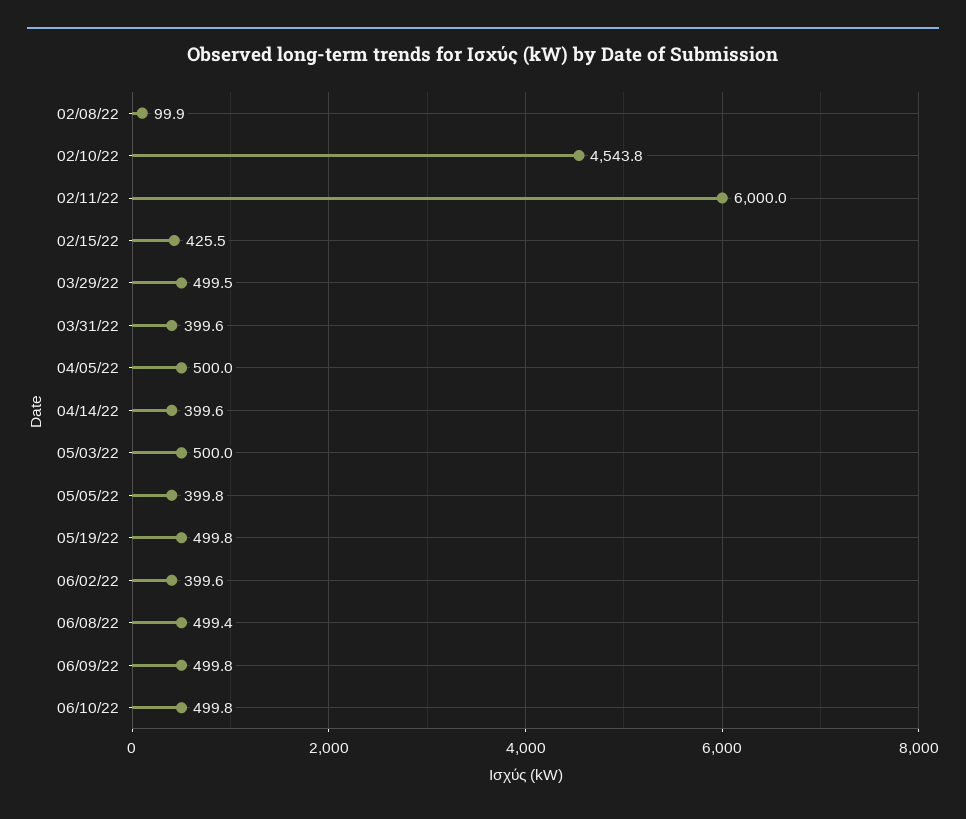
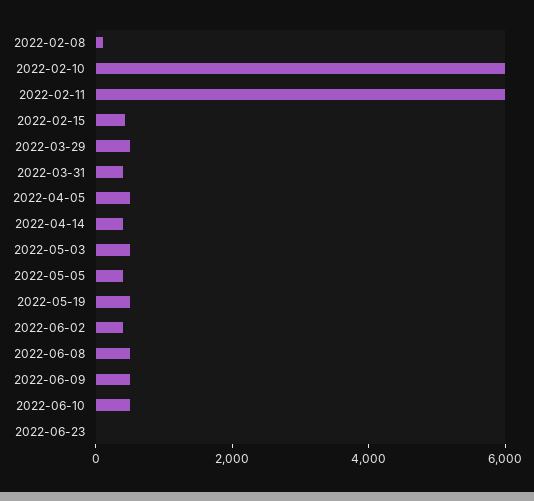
02/10/22: 4543.8 -> 6000
2022-06-23: none -> 0

